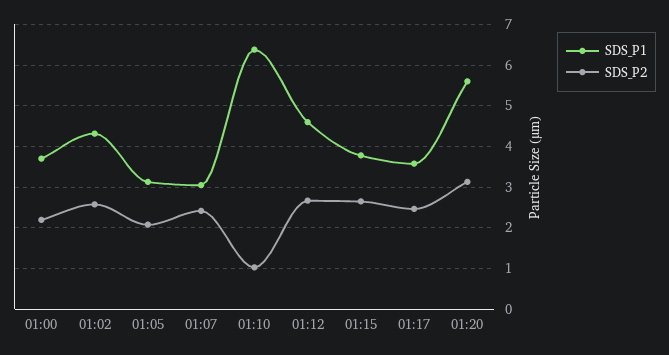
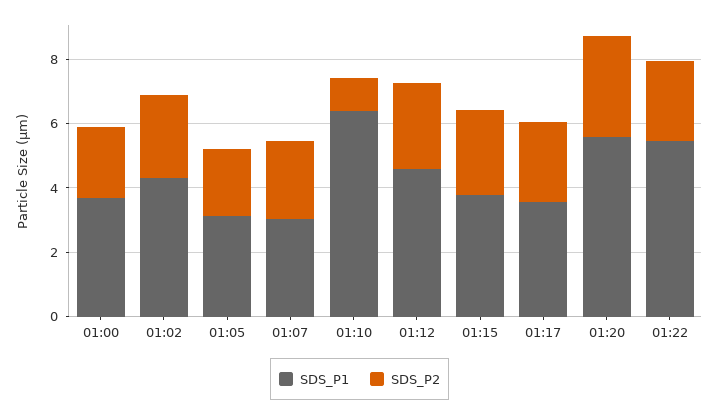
SDS_P1, 01:22: none -> 5.5
SDS_P2, 01:22: none -> 2.5

